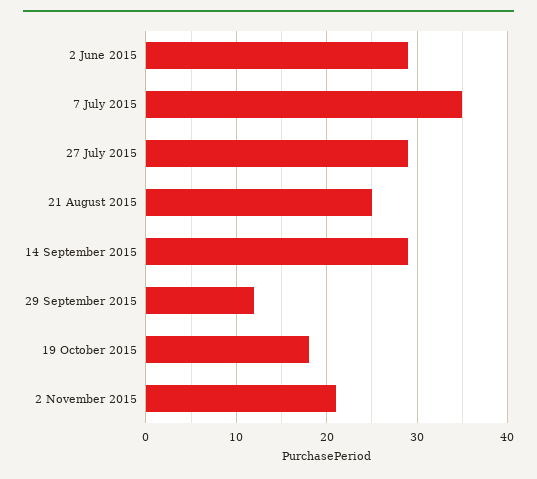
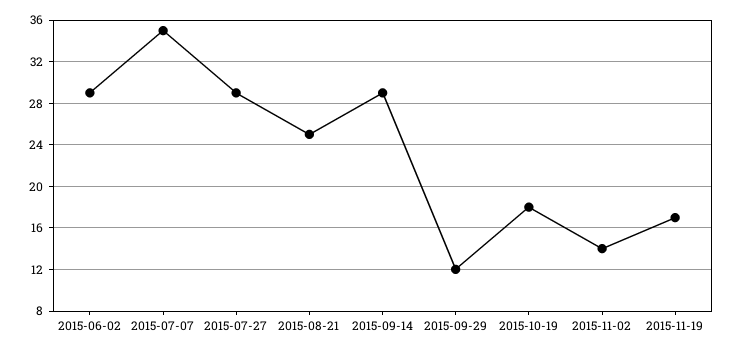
2 November 2015: 21 -> 14
2015-11-19: none -> 17

